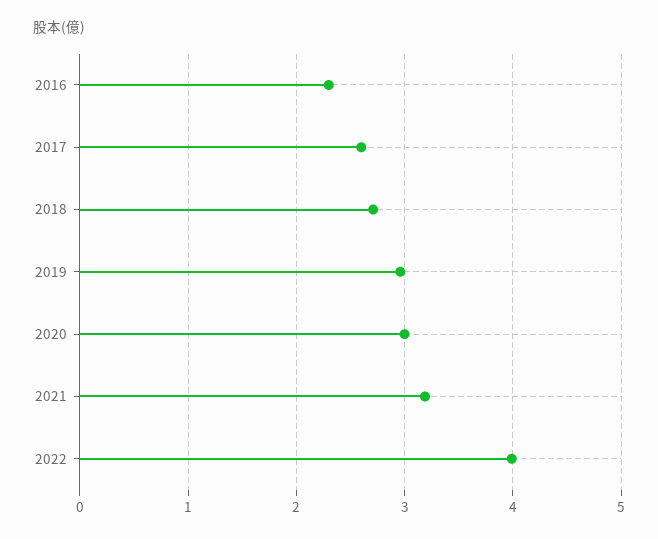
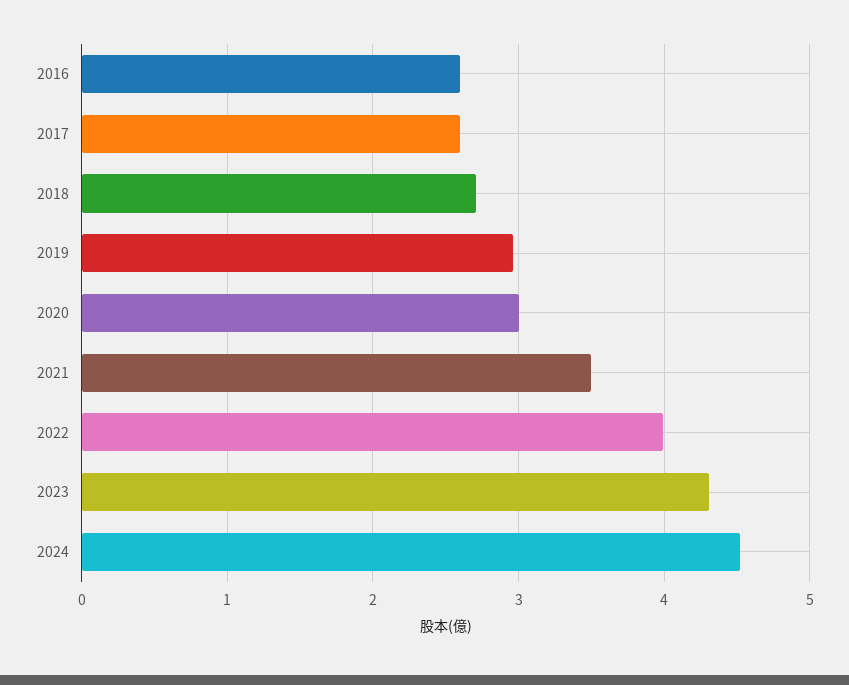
2016: 2.3 -> 2.6
2021: 3.2 -> 3.5
2023: none -> 4.3
2024: none -> 4.5

